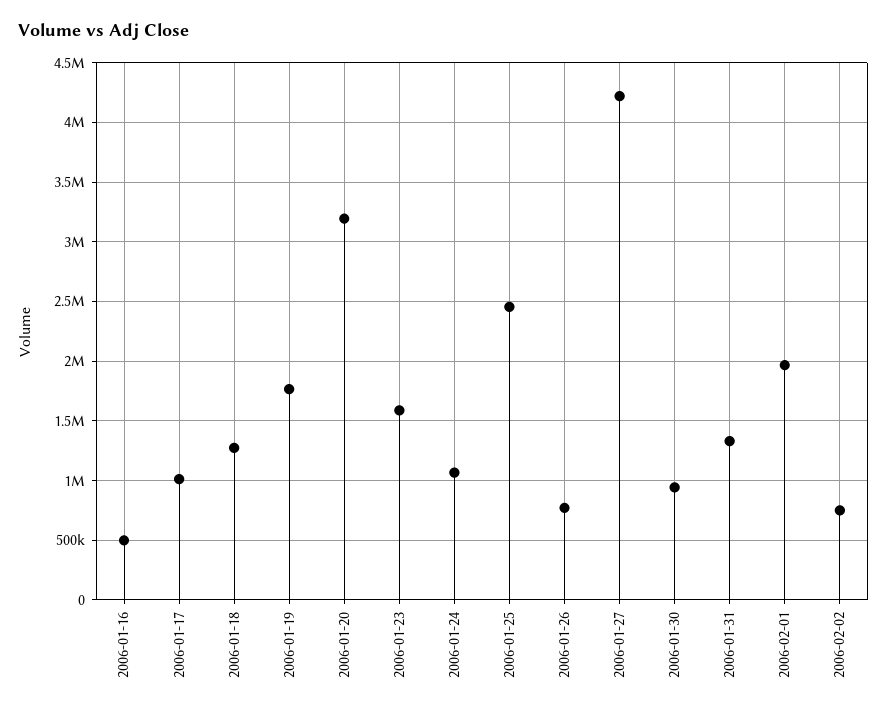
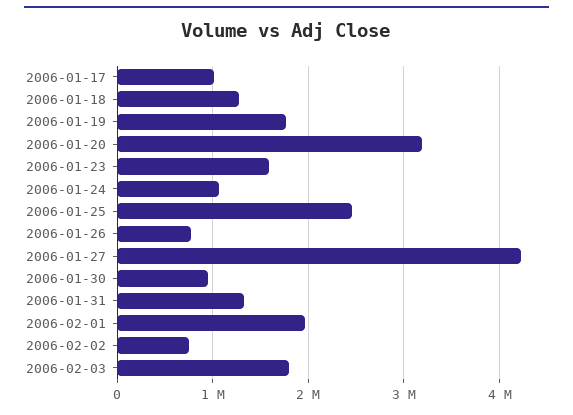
2006-01-16: 500000 -> none
2006-02-03: none -> 1800000

